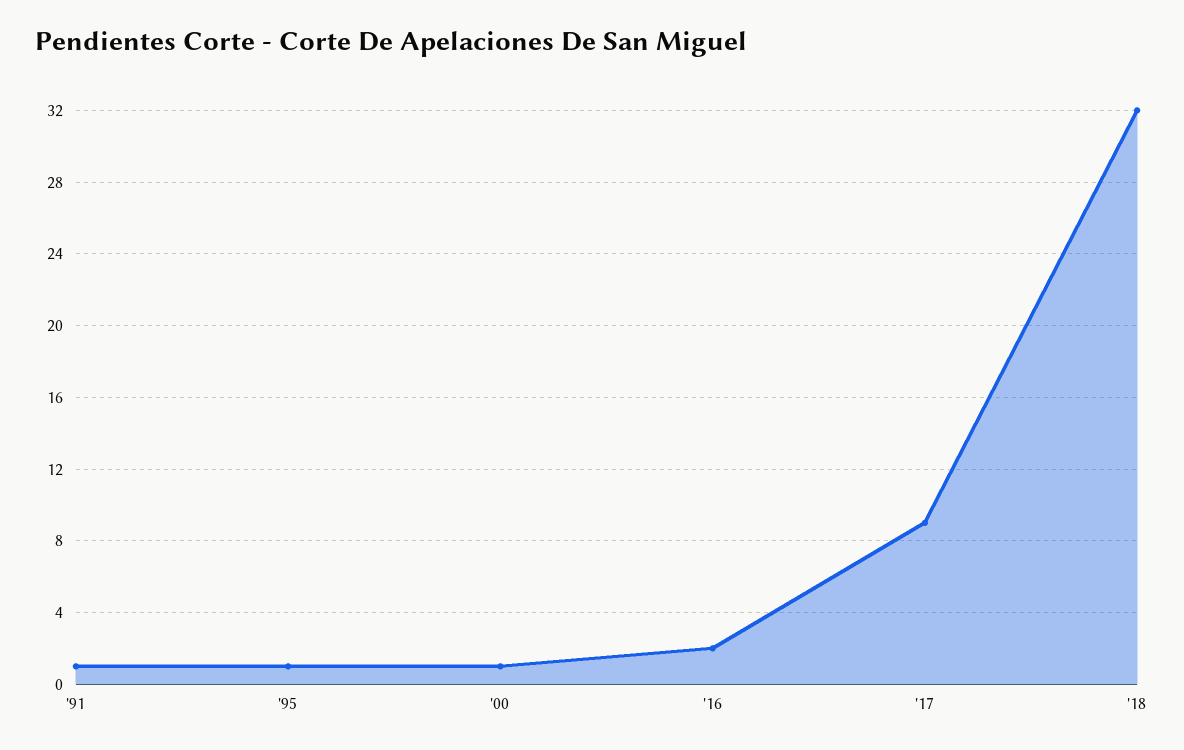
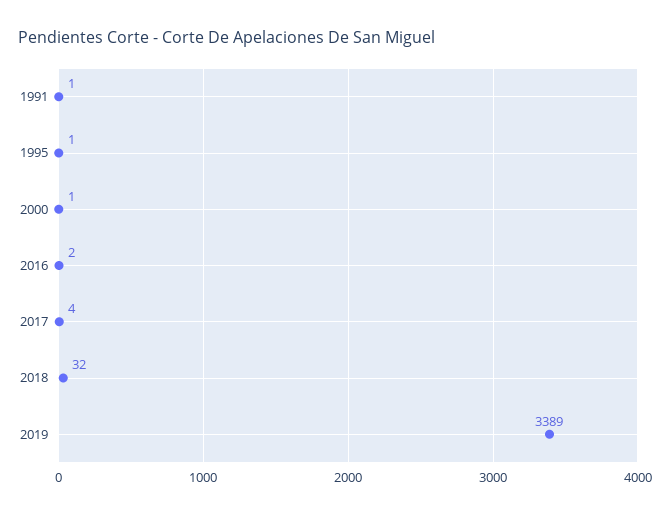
'17: 9 -> 4
2019: none -> 3389

